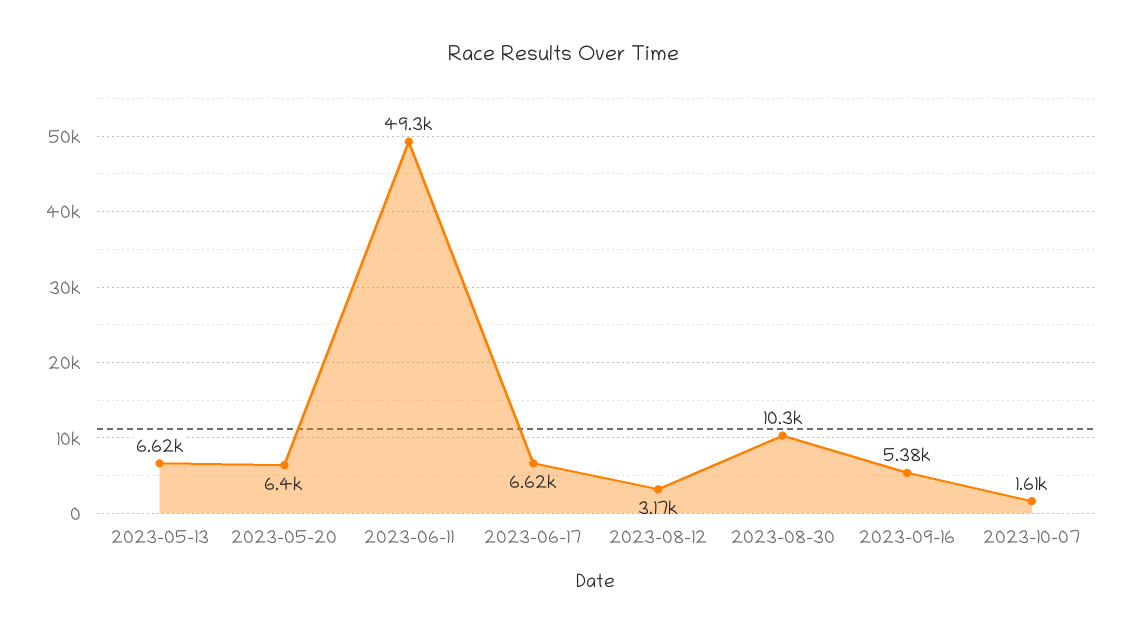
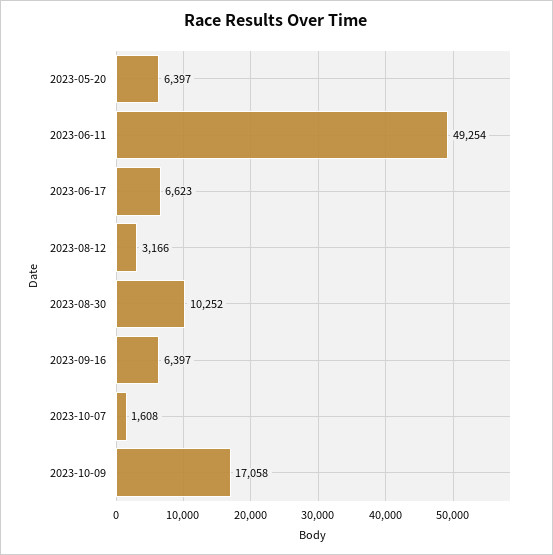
2023-05-13: 6620 -> none
2023-09-16: 5380 -> 6397
2023-10-09: none -> 17058

